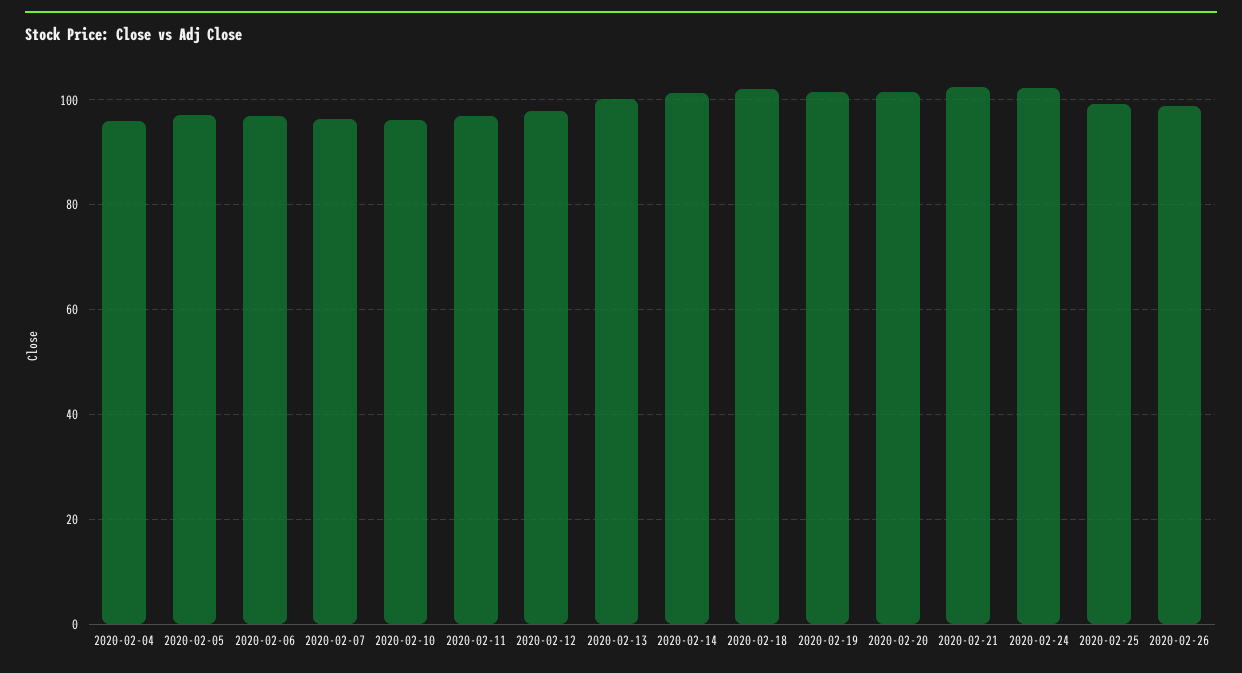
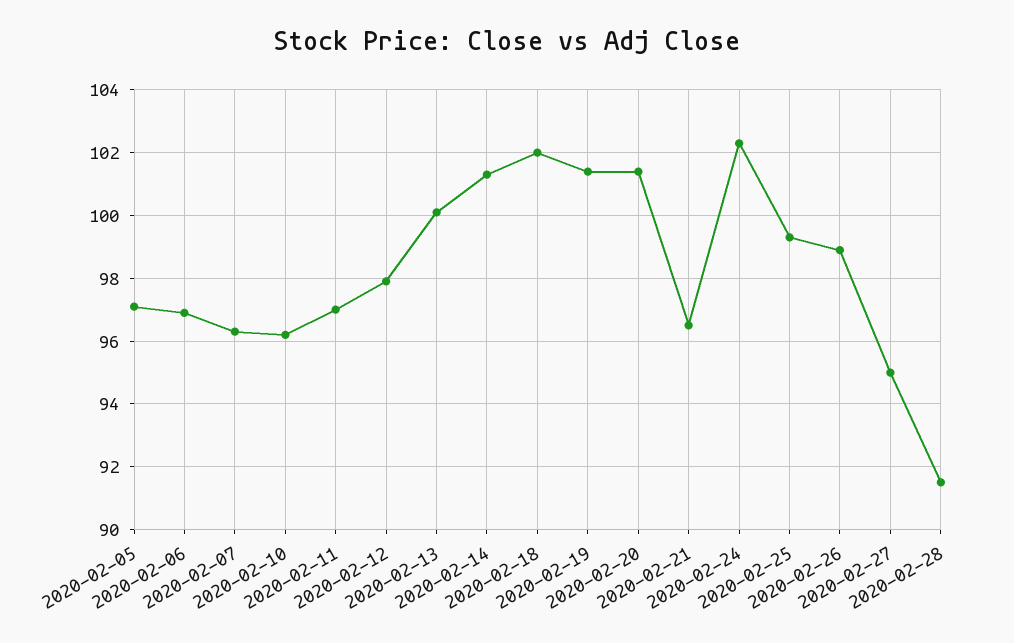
2020-02-04: 96 -> none
2020-02-21: 102 -> 96.5
2020-02-27: none -> 95
2020-02-28: none -> 91.5

